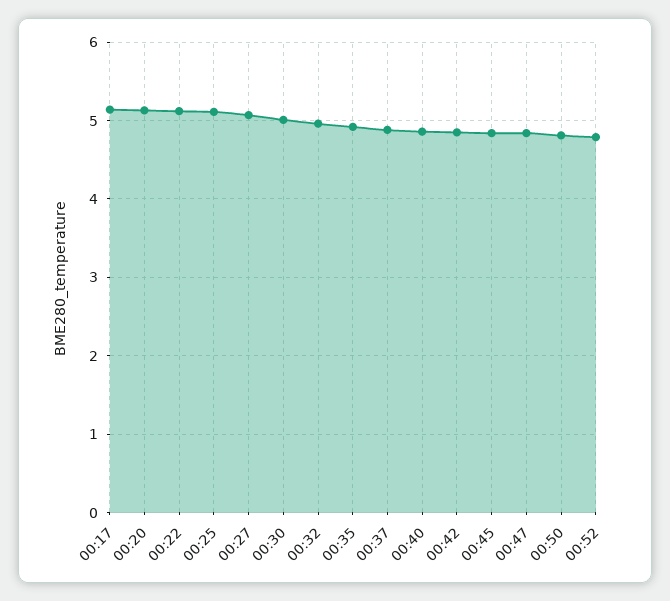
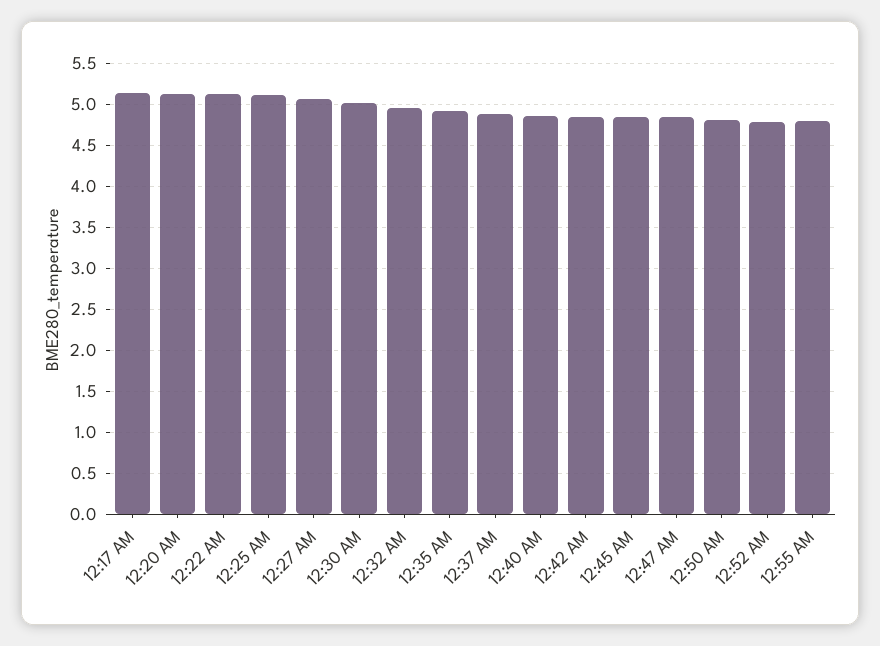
12:55 AM: none -> 4.8

